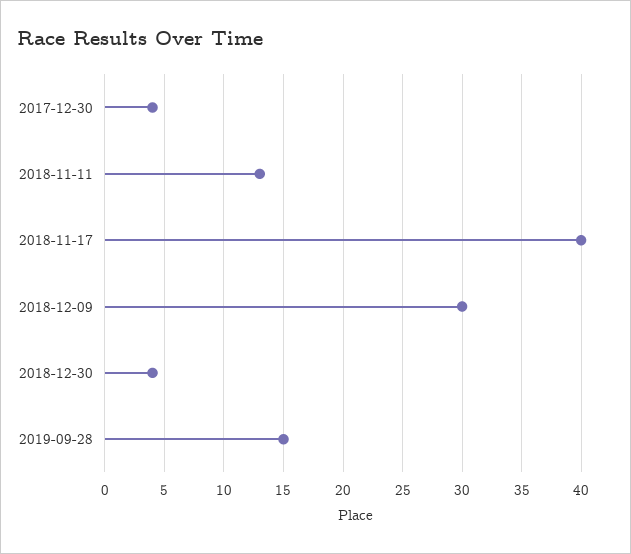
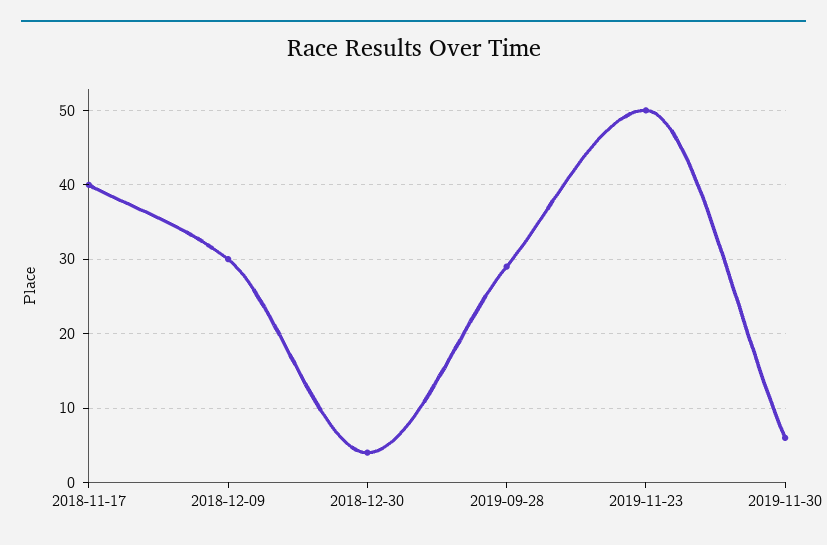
2017-12-30: 4 -> none
2018-11-11: 13 -> none
2019-09-28: 15 -> 29
2019-11-23: none -> 50
2019-11-30: none -> 6

